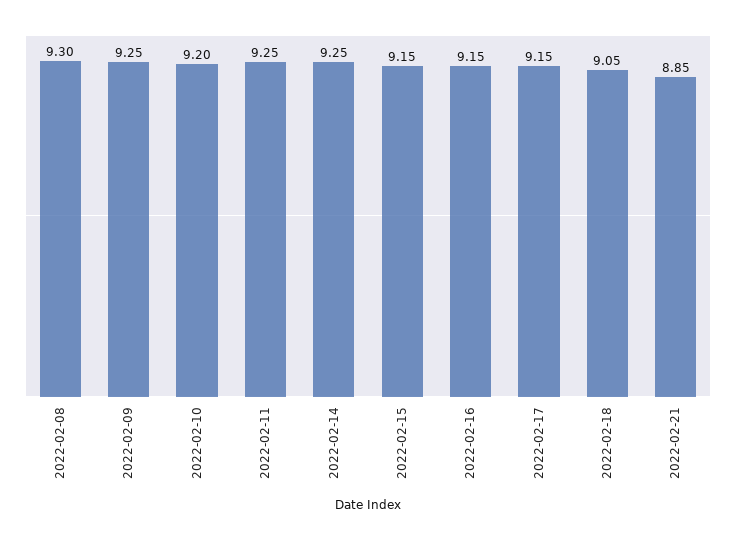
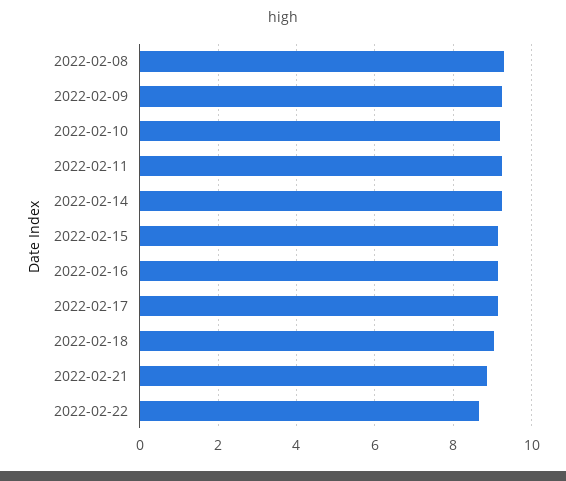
2022-02-22: none -> 8.6

